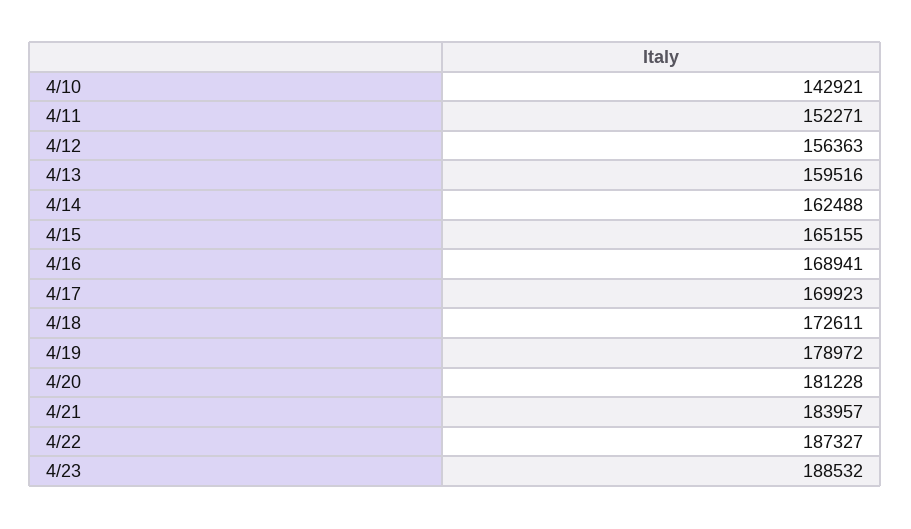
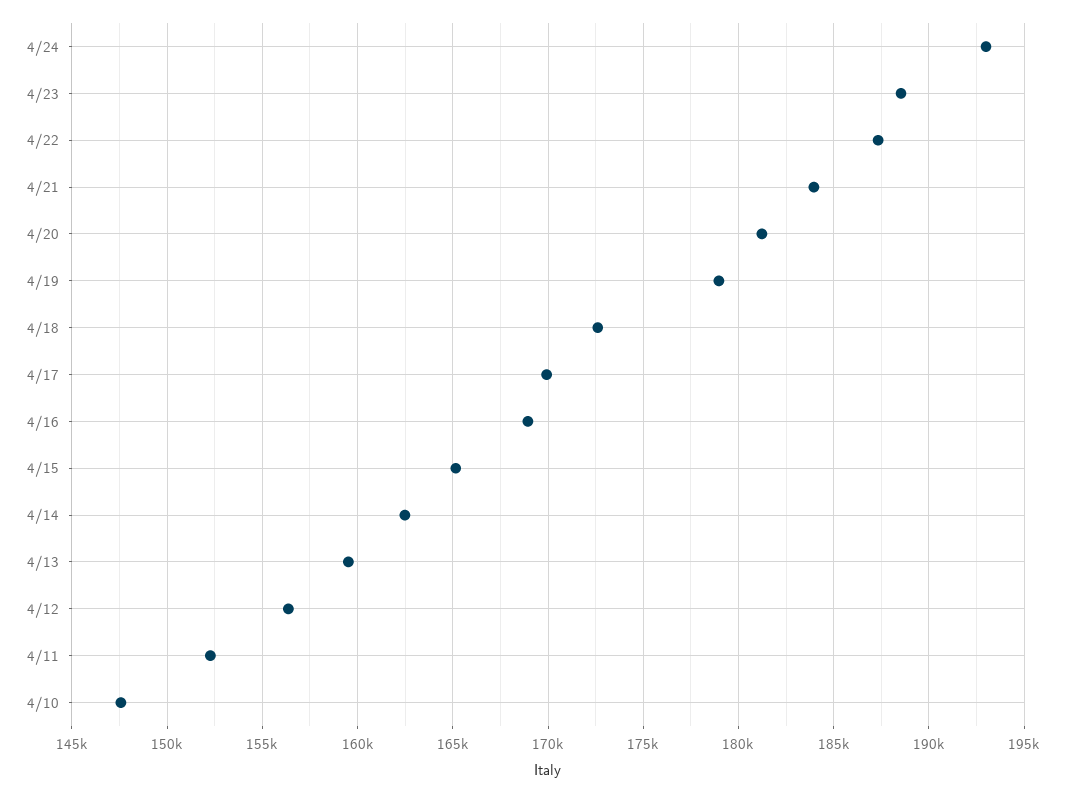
4/10: 142921 -> 147500
4/24: none -> 193000

